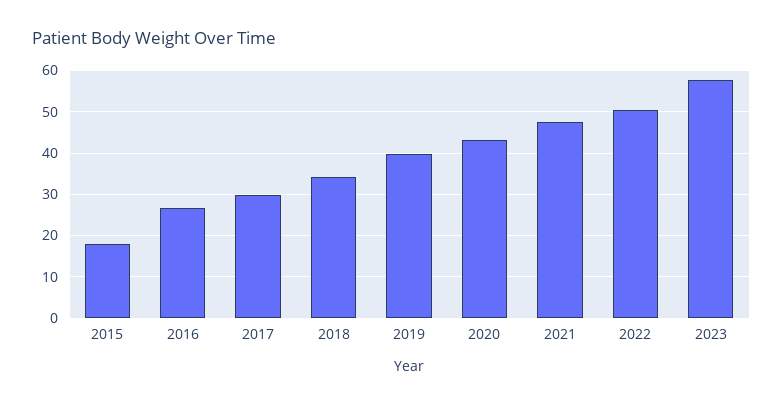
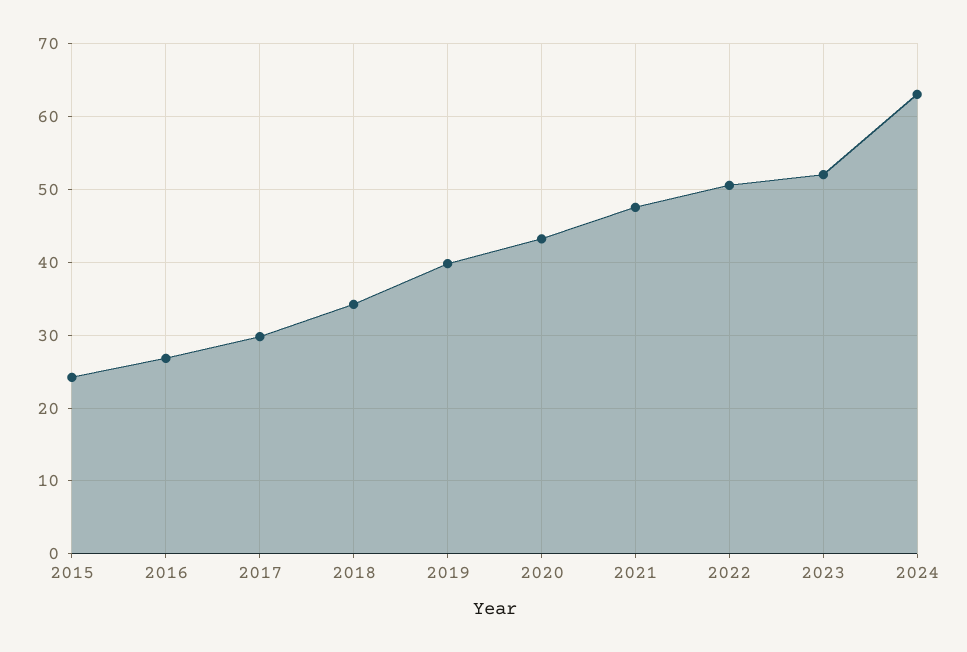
2015: 18 -> 24
2023: 58 -> 52
2024: none -> 63

